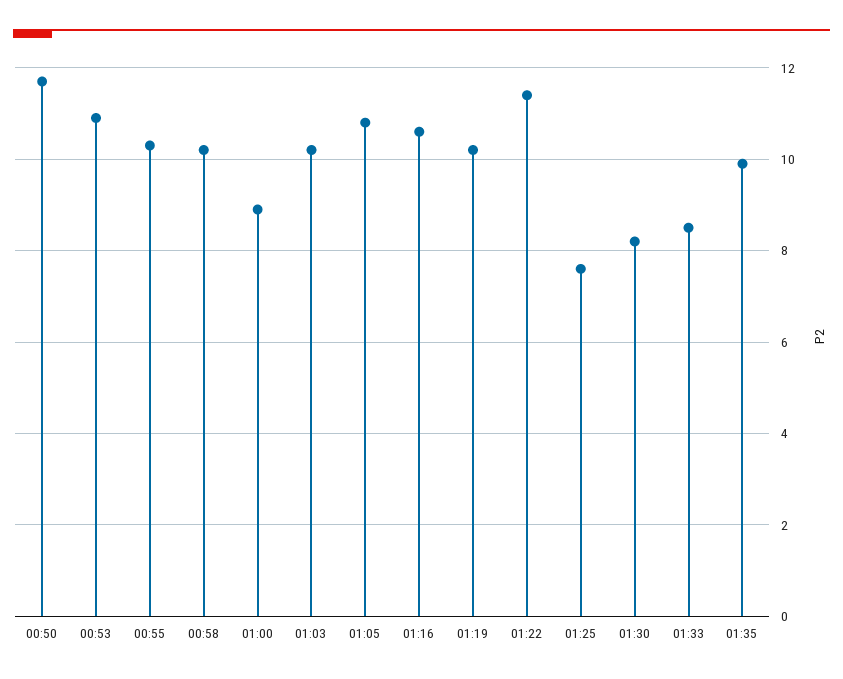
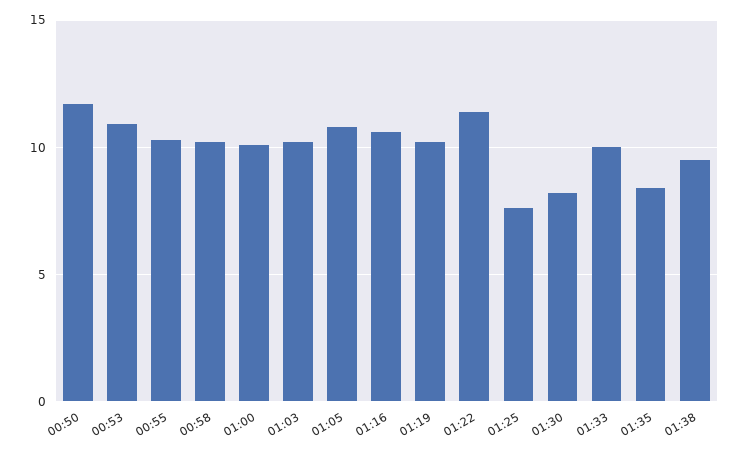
01:00: 9 -> 10
01:33: 8.5 -> 10
01:35: 10 -> 8.5
01:38: none -> 9.5

